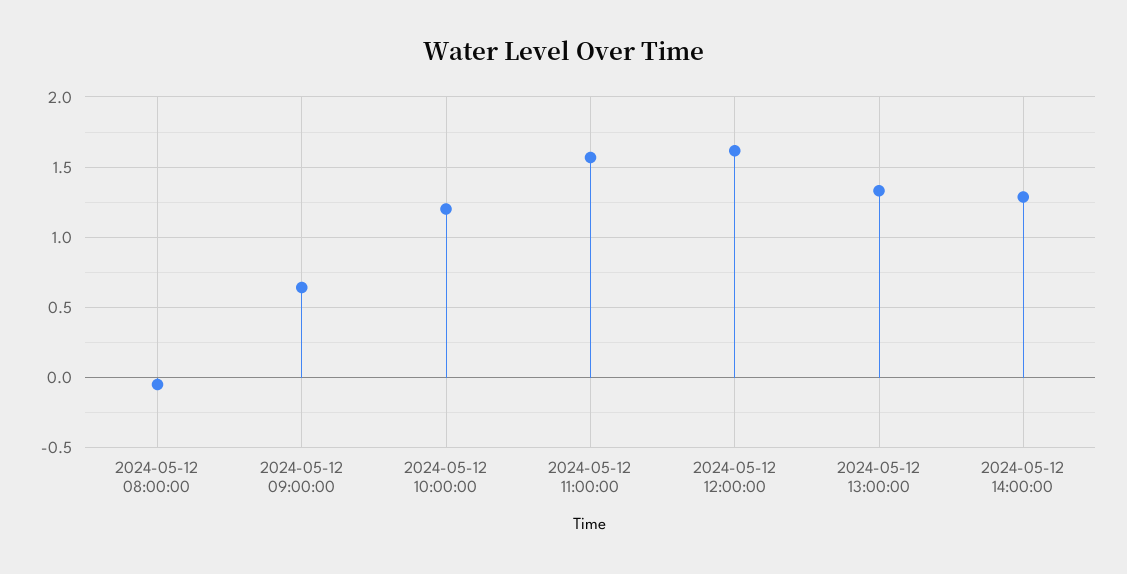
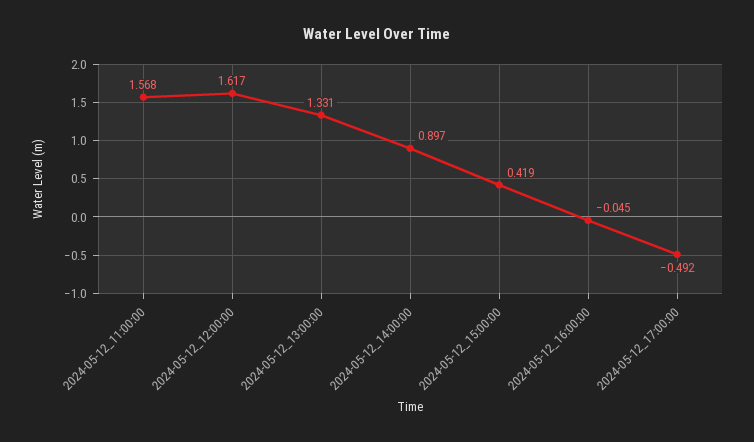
2024-05-12 08:00:00: -0.05 -> none
2024-05-12 09:00:00: 0.65 -> none
2024-05-12 10:00:00: 1.2 -> none
2024-05-12 14:00:00: 1.3 -> 0.897
2024-05-12_15:00:00: none -> 0.419
2024-05-12_16:00:00: none -> -0.045
2024-05-12_17:00:00: none -> -0.492

